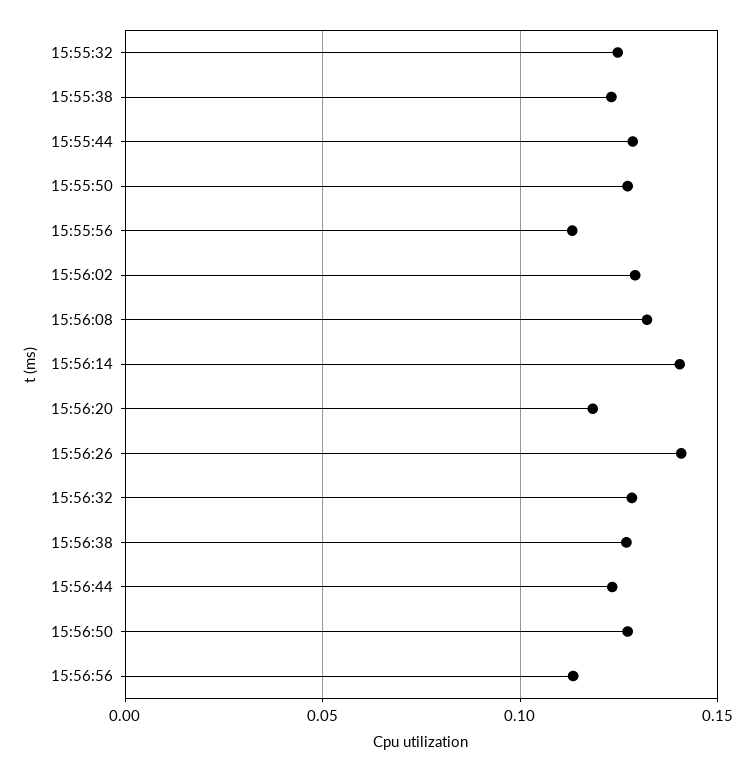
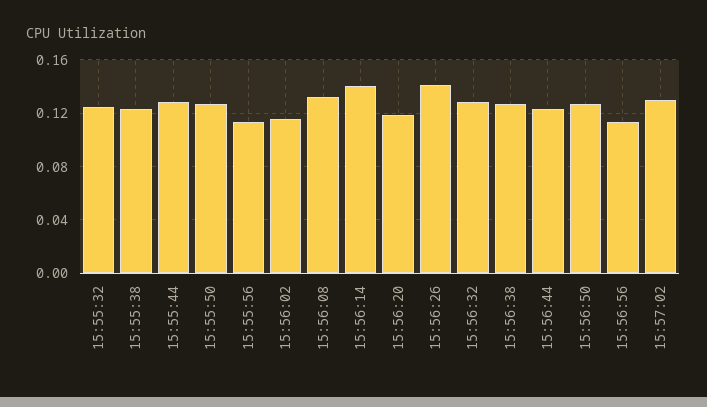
15:56:02: 0.13 -> 0.115
15:57:02: none -> 0.13

